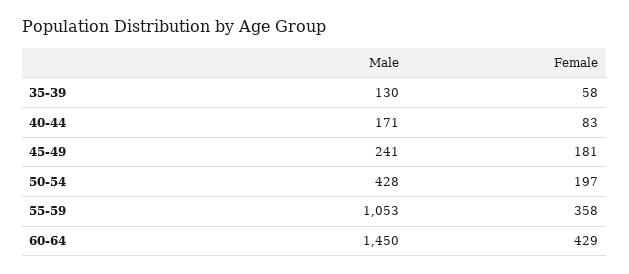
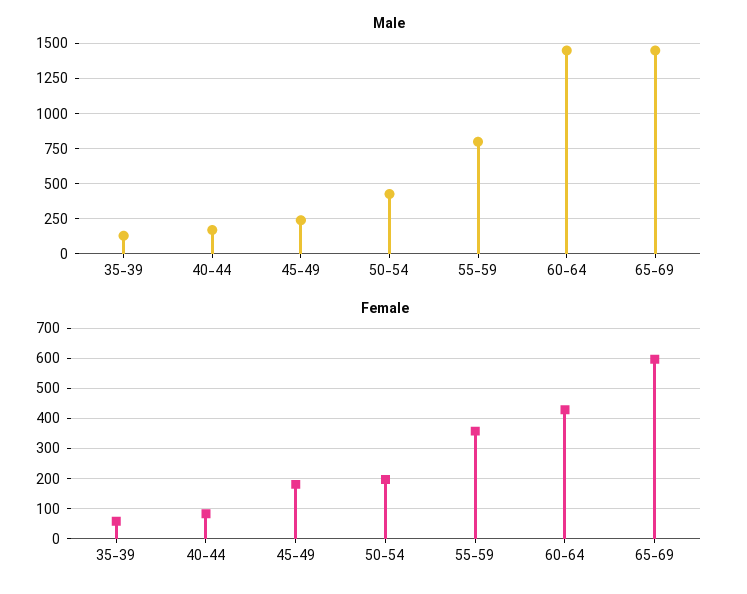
Male, 55-59: 1053 -> 800
Male, 65-69: none -> 1450
Female, 65-69: none -> 600

